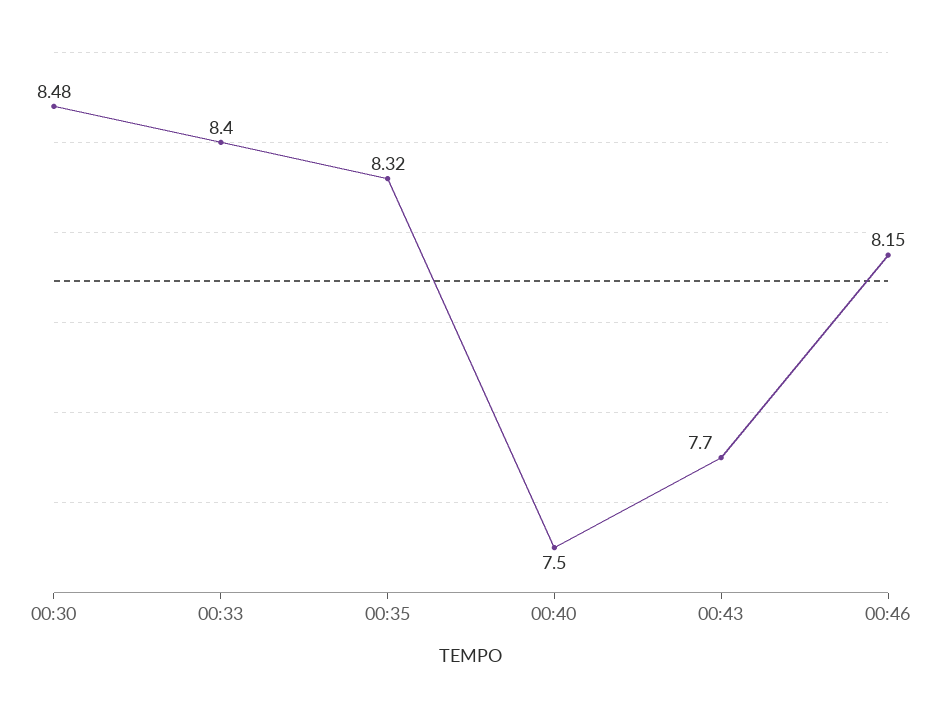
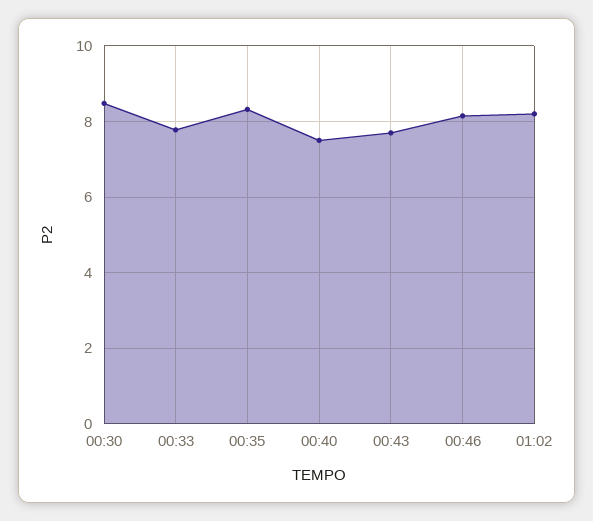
00:33: 8.4 -> 7.8
01:02: none -> 8.2

